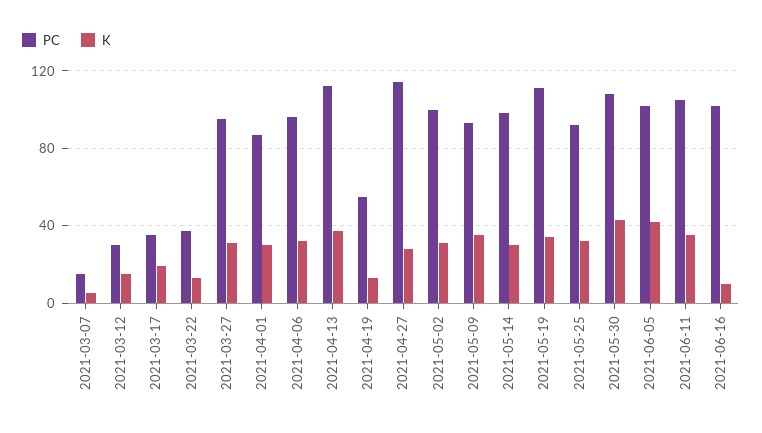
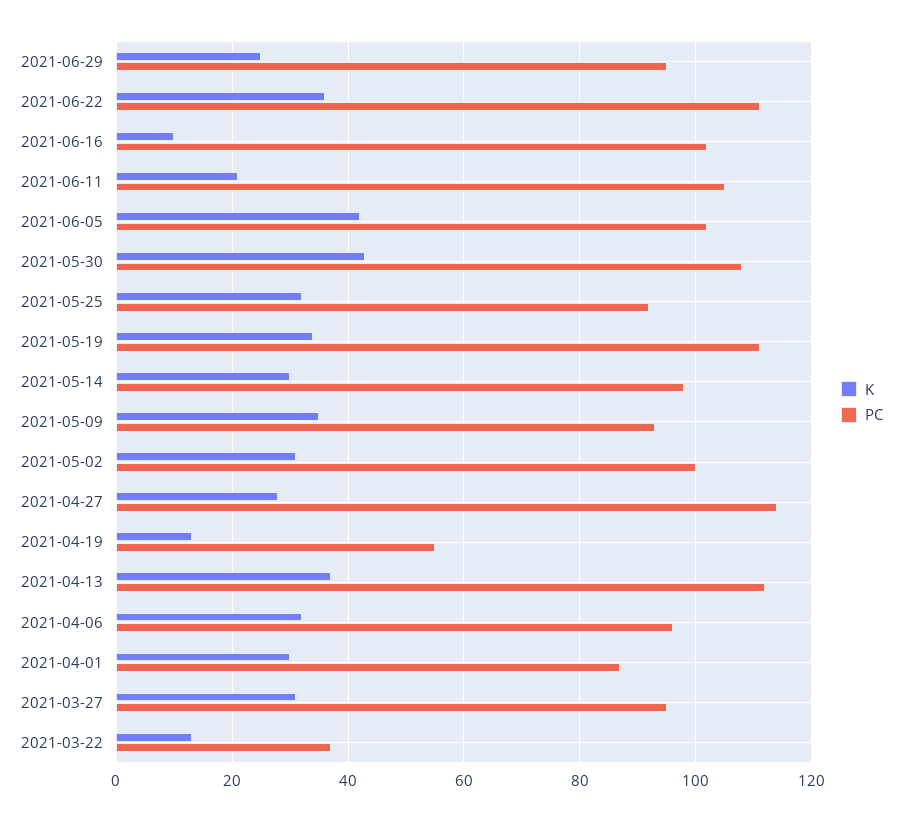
PC, 2021-03-07: 15 -> none
K, 2021-03-07: 5 -> none
PC, 2021-03-12: 30 -> none
K, 2021-03-12: 15 -> none
PC, 2021-03-17: 35 -> none
K, 2021-03-17: 20 -> none
K, 2021-06-11: 35 -> 20
K, 2021-06-29: none -> 25
PC, 2021-06-29: none -> 95
K, 2021-06-22: none -> 35
PC, 2021-06-22: none -> 110

